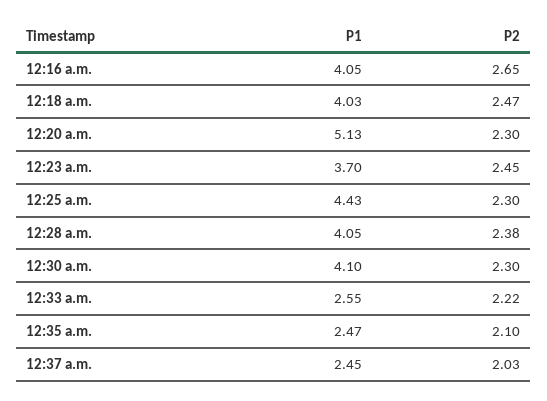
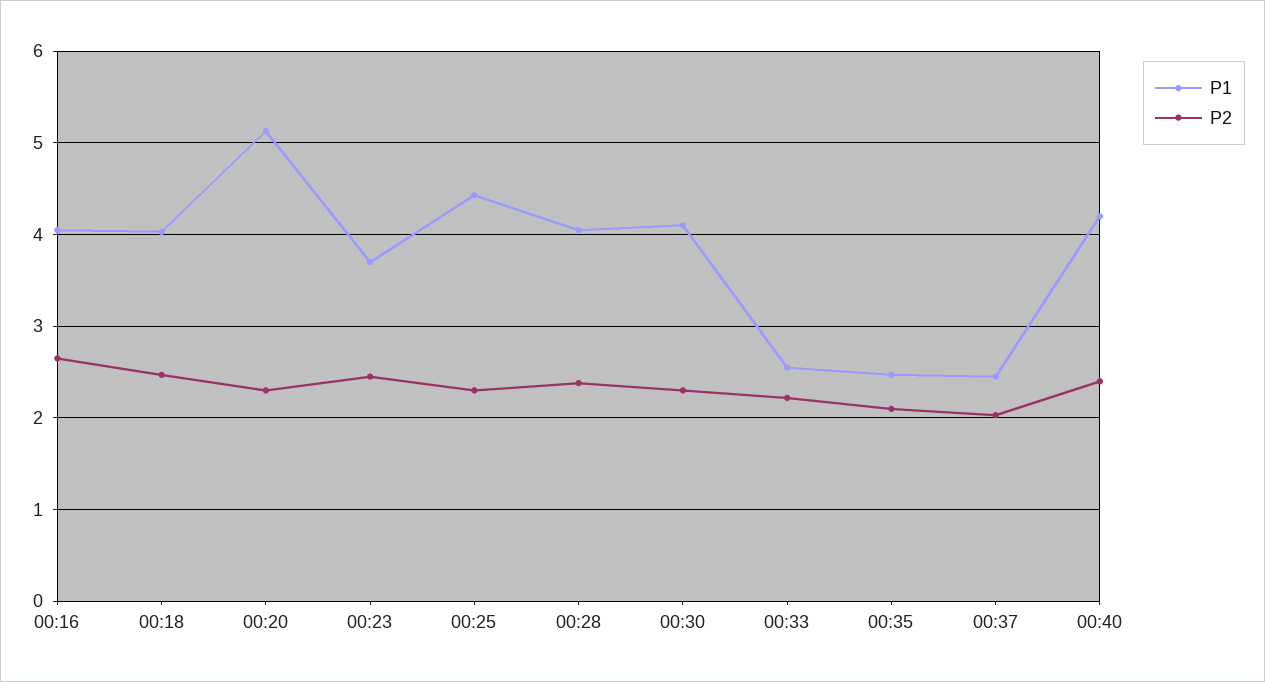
P1, 00:40: none -> 4.2
P2, 00:40: none -> 2.4

